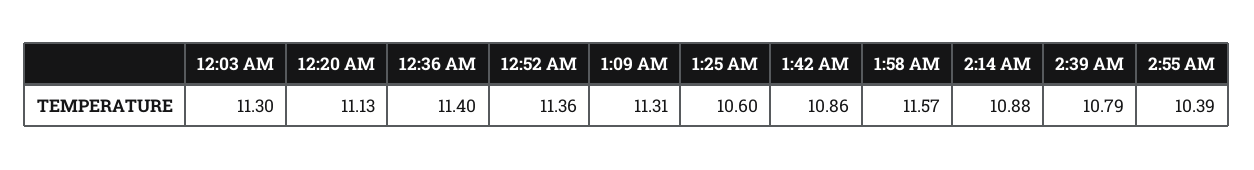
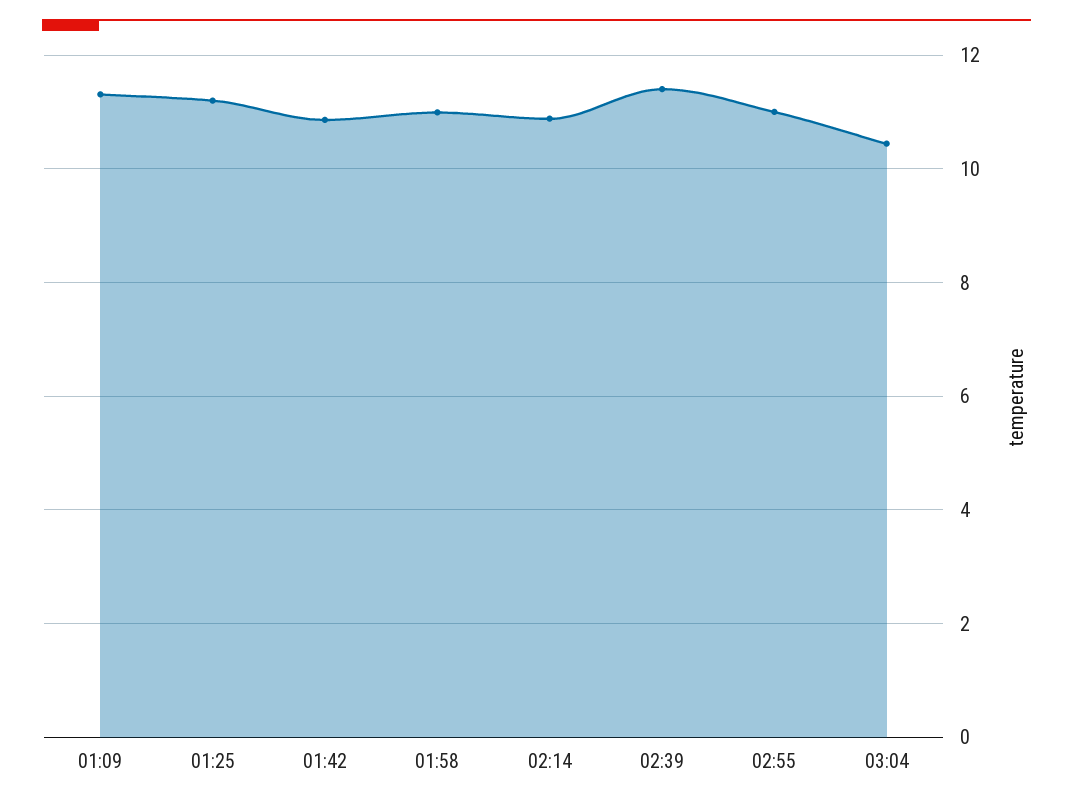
12:03 AM: 11.3 -> none
12:20 AM: 11.13 -> none
12:36 AM: 11.4 -> none
12:52 AM: 11.36 -> none
1:25 AM: 10.6 -> 11.2
1:58 AM: 11.57 -> 11
2:39 AM: 10.79 -> 11.4
2:55 AM: 10.39 -> 11
03:04: none -> 10.4

